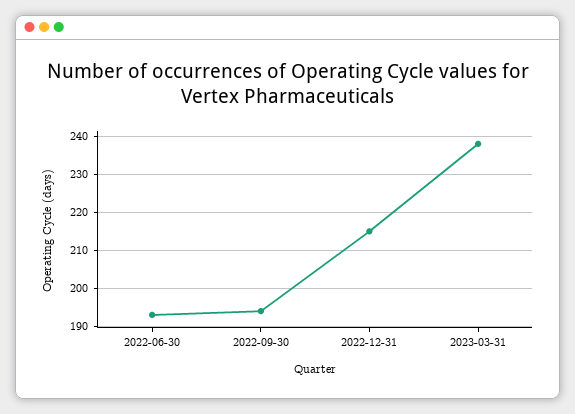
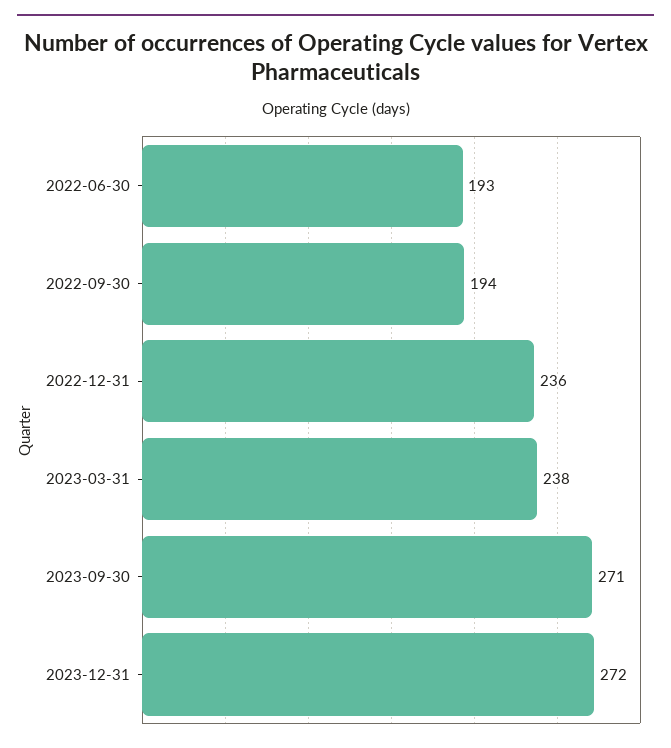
2022-12-31: 215 -> 236
2023-09-30: none -> 271
2023-12-31: none -> 272

